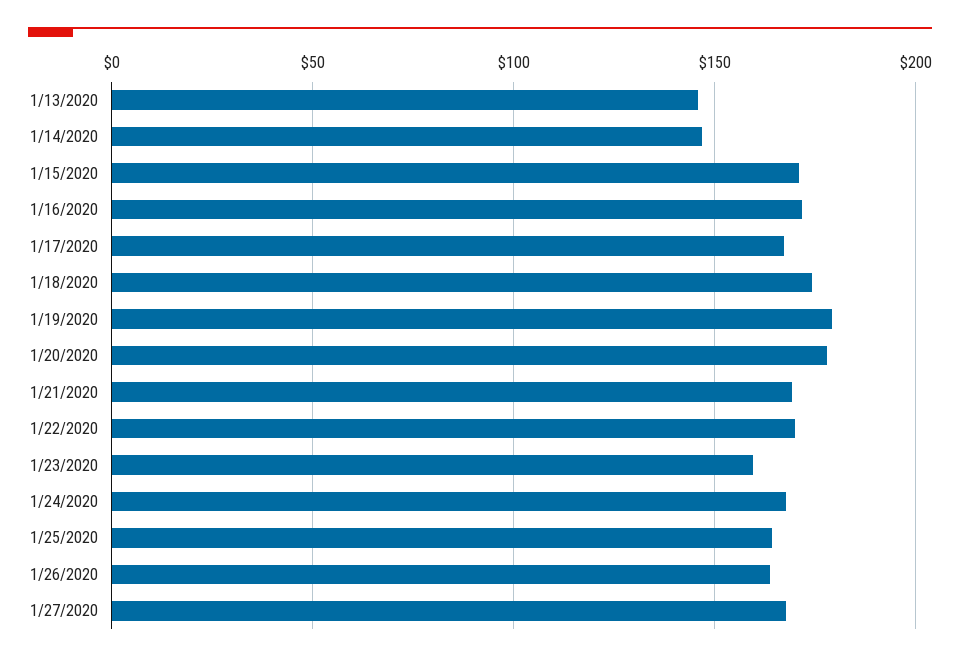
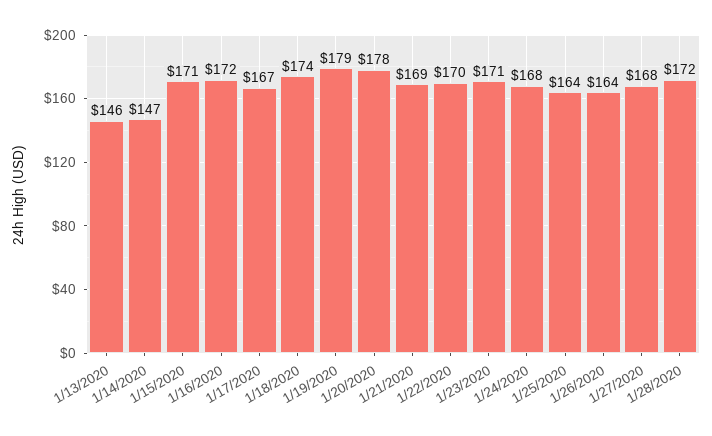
1/23/2020: 160 -> 171
1/28/2020: none -> 172

